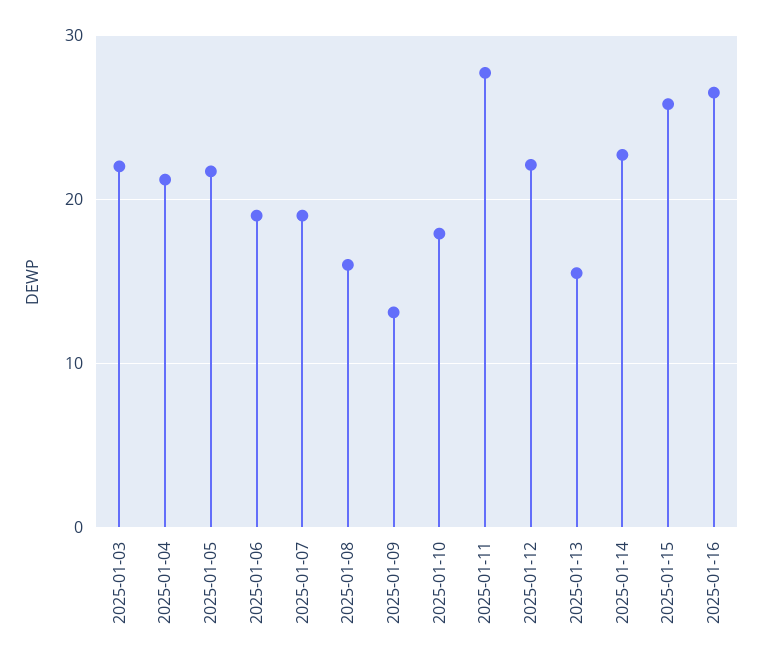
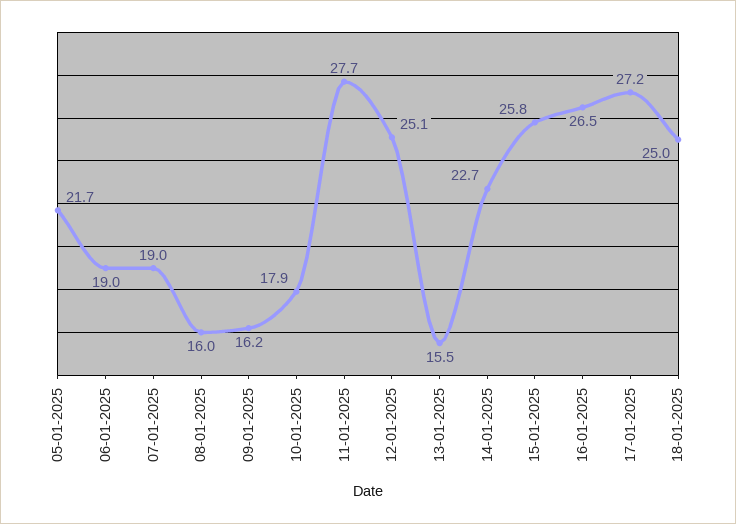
2025-01-03: 22 -> none
2025-01-04: 21 -> none
2025-01-09: 13 -> 16.2
2025-01-12: 22 -> 25.1
17-01-2025: none -> 27.2
18-01-2025: none -> 25

